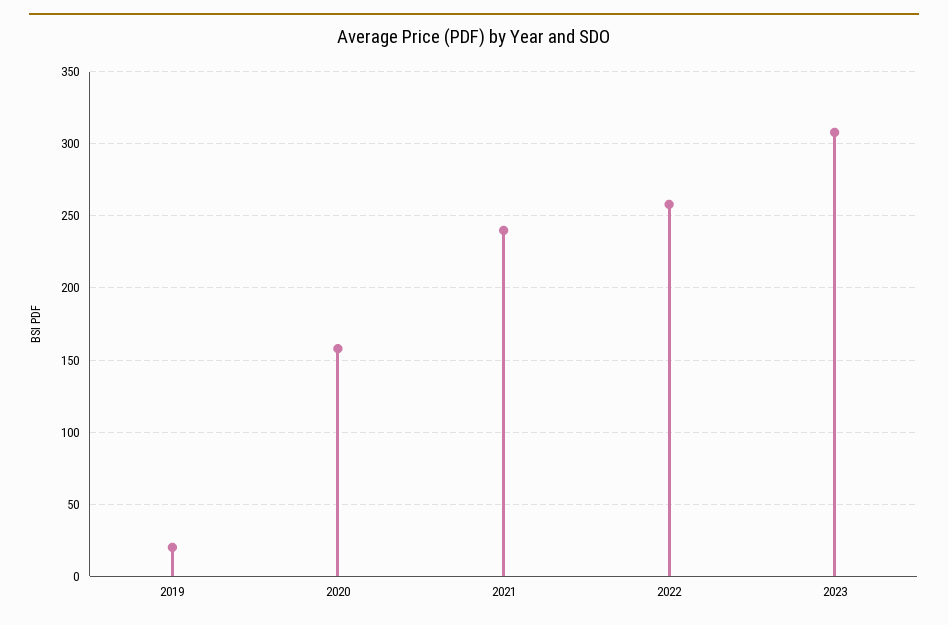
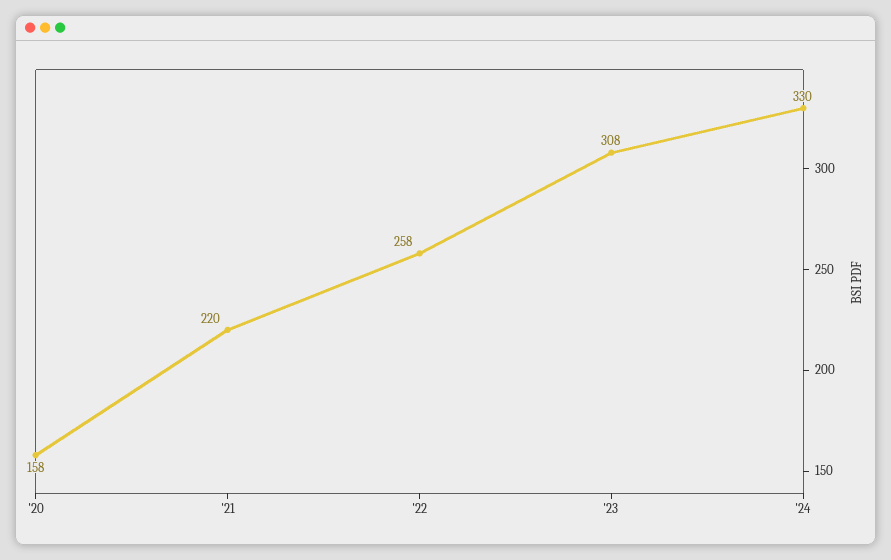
2019: 20 -> none
2021: 240 -> 220
'24: none -> 330

